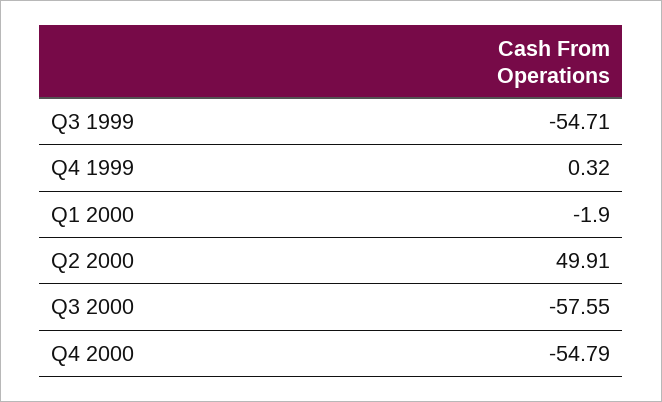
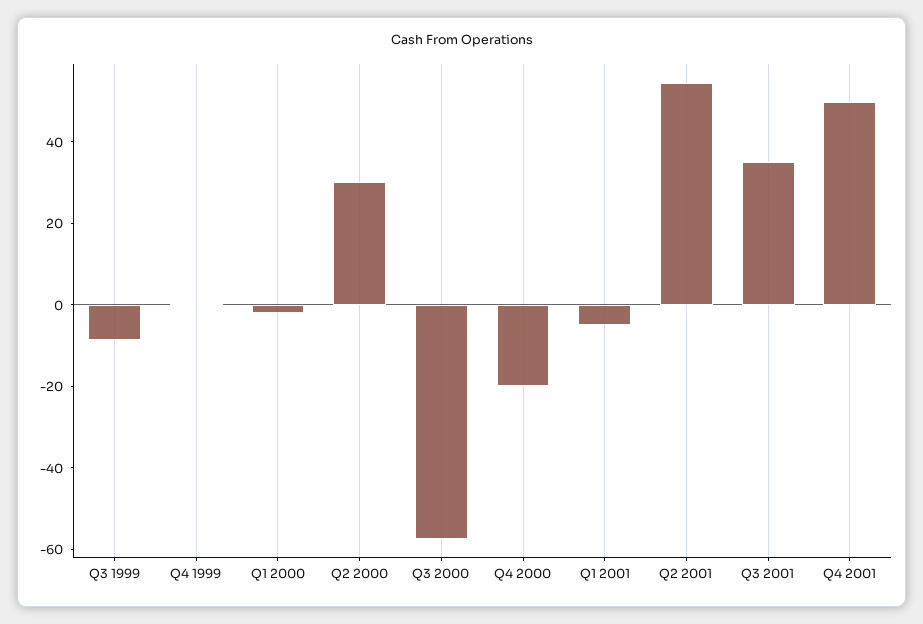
Q3 1999: -54.71 -> -10
Q2 2000: 49.91 -> 30
Q4 2000: -54.79 -> -20
Q1 2001: none -> -5
Q2 2001: none -> 55
Q3 2001: none -> 35
Q4 2001: none -> 50

